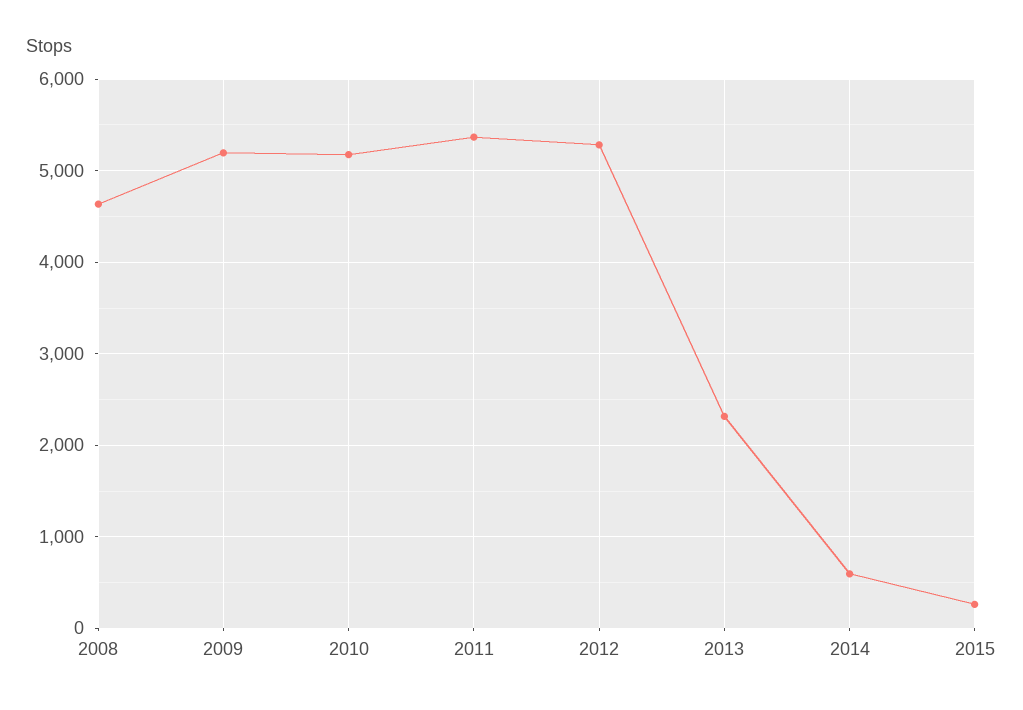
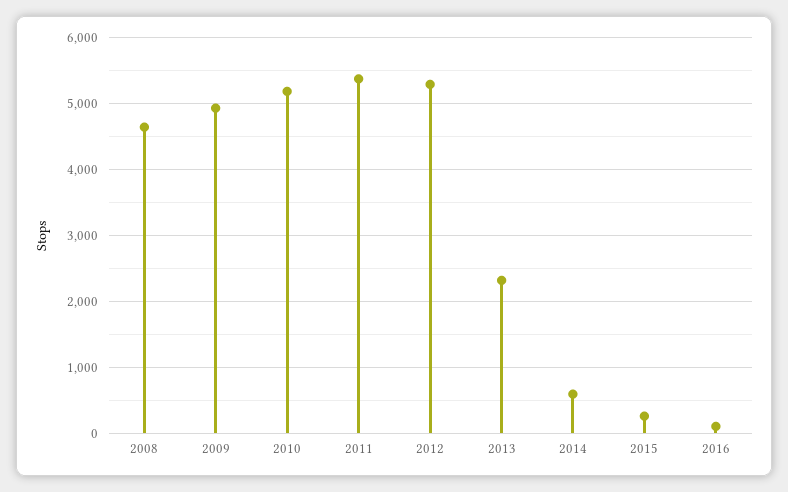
2009: 5200 -> 4900
2016: none -> 100

